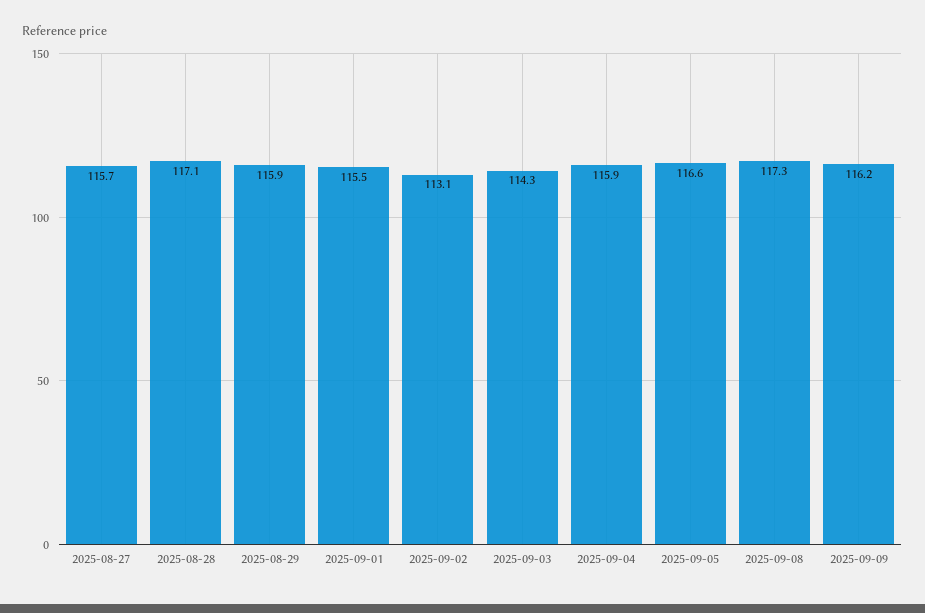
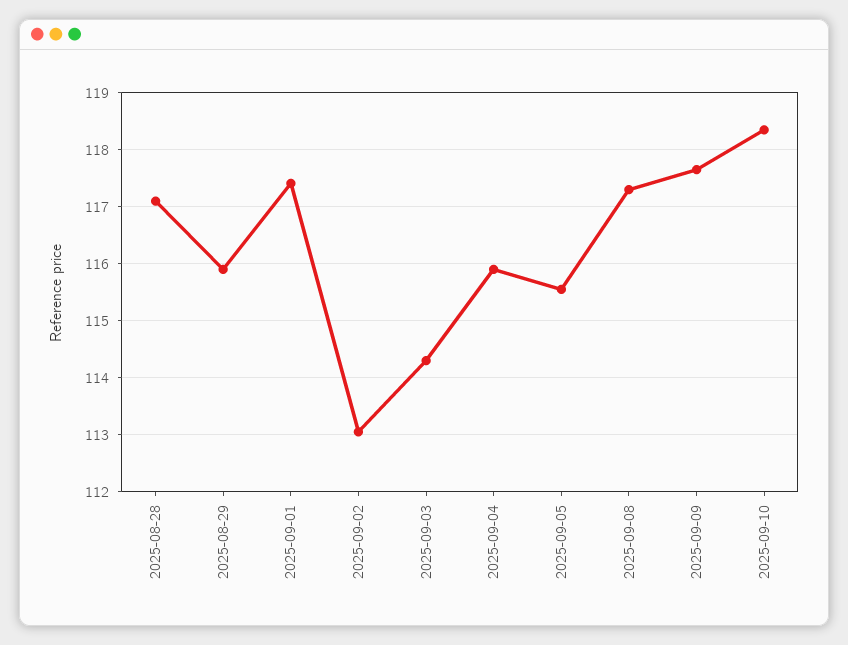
2025-08-27: 115.7 -> none
2025-09-01: 115.5 -> 117.4
2025-09-05: 116.6 -> 115.6
2025-09-09: 116.2 -> 117.6
2025-09-10: none -> 118.4

